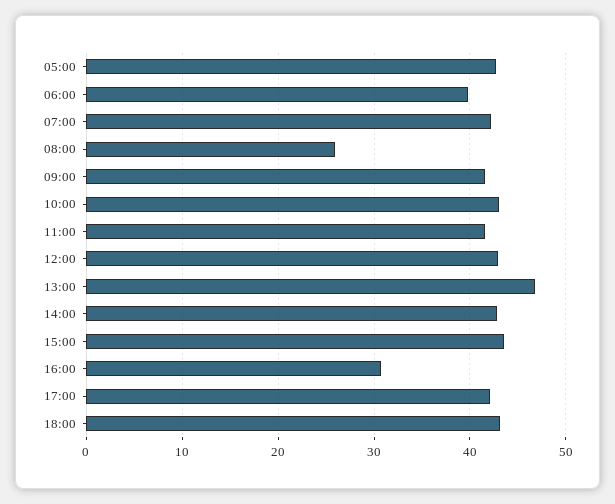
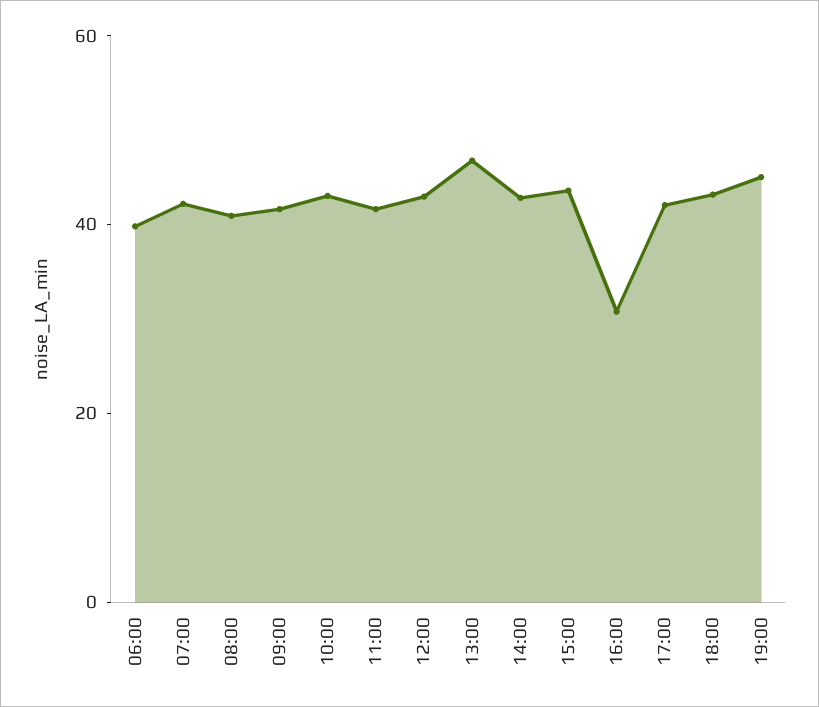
05:00: 43 -> none
08:00: 26 -> 40
19:00: none -> 45

